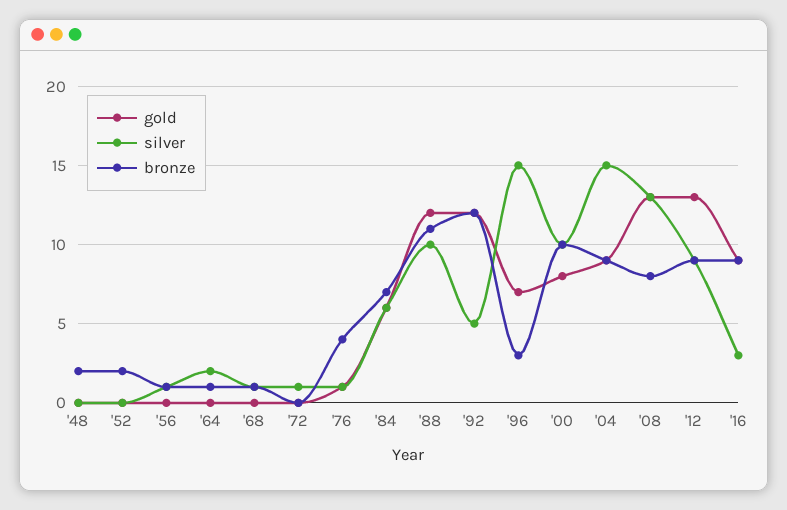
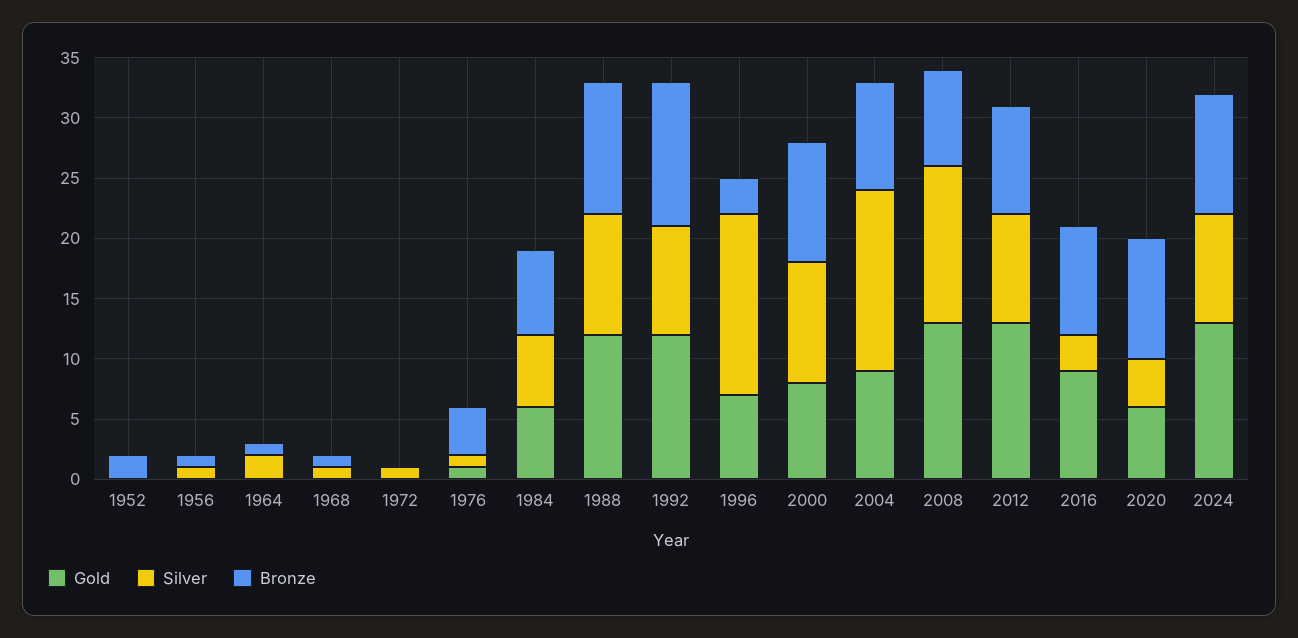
gold, '48: 0 -> none
silver, '48: 0 -> none
bronze, '48: 2 -> none
silver, '92: 5 -> 9
gold, 2020: none -> 6
silver, 2020: none -> 4
bronze, 2020: none -> 10
gold, 2024: none -> 13
silver, 2024: none -> 9
bronze, 2024: none -> 10

